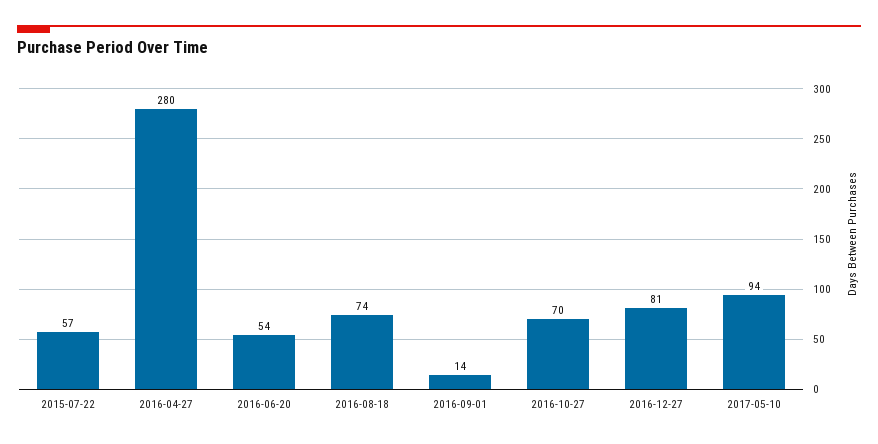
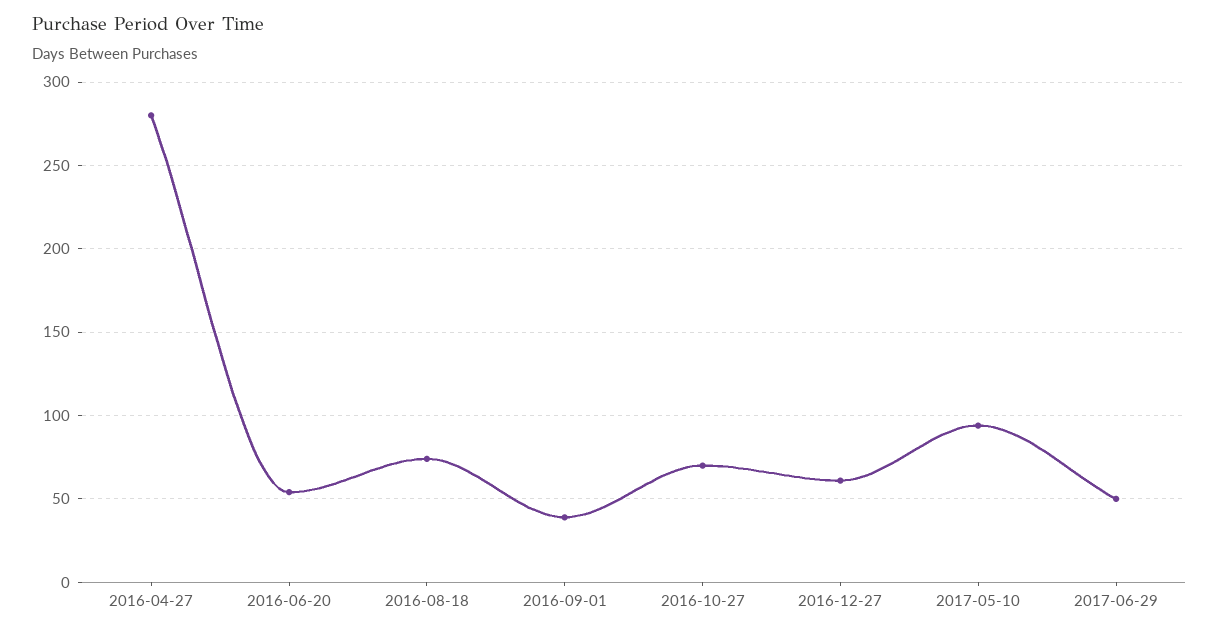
2015-07-22: 57 -> none
2016-09-01: 14 -> 40
2016-12-27: 81 -> 60
2017-06-29: none -> 50

